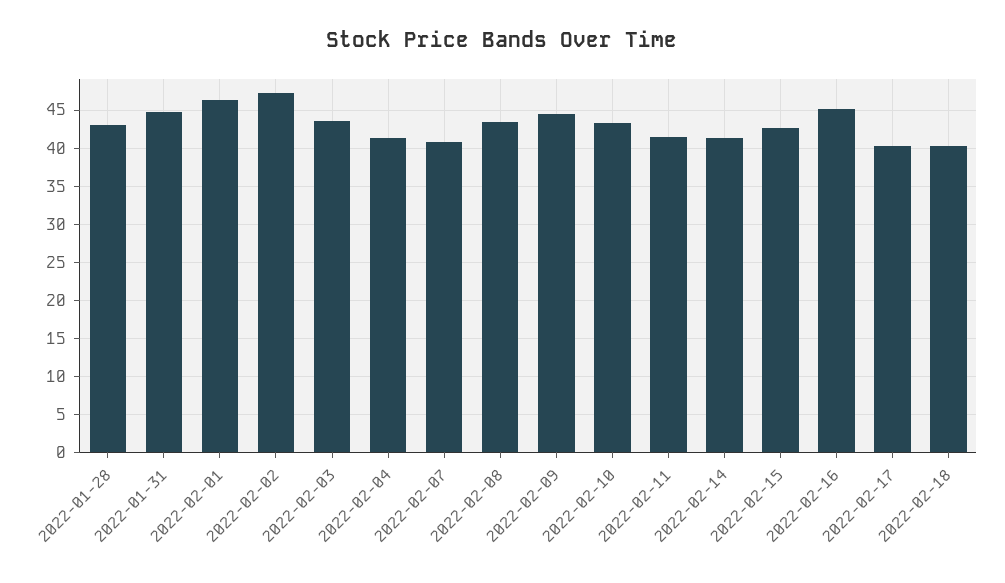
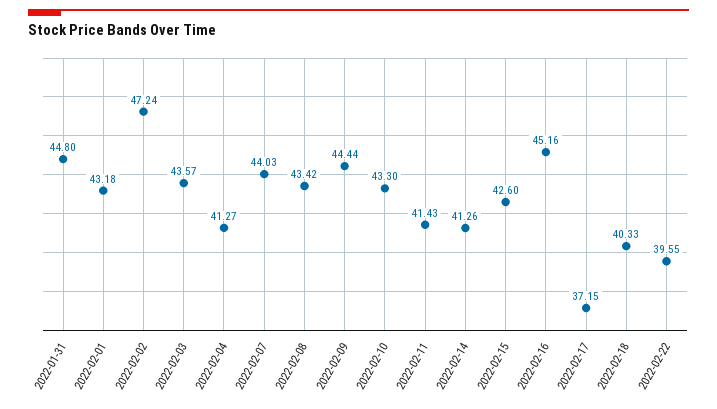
2022-01-28: 43 -> none
2022-02-01: 46 -> 43.18
2022-02-07: 41 -> 44.03
2022-02-17: 40 -> 37.15
2022-02-22: none -> 39.55

